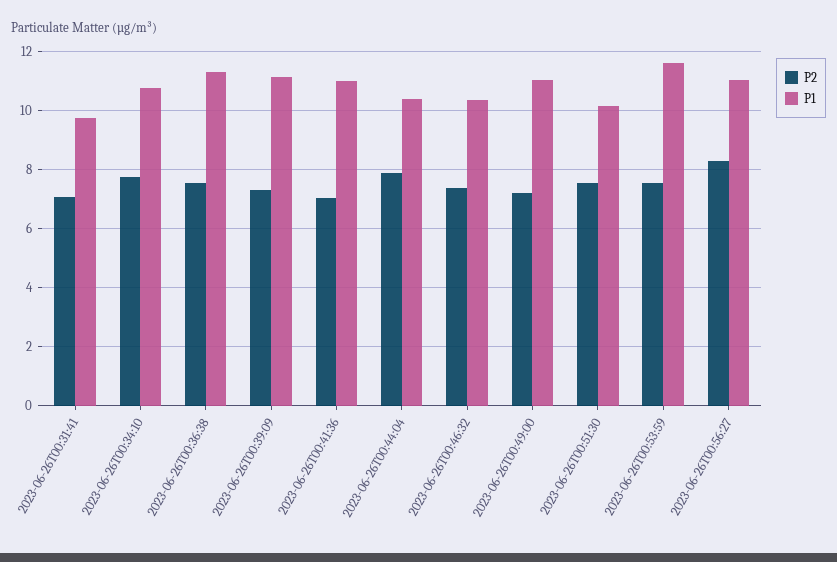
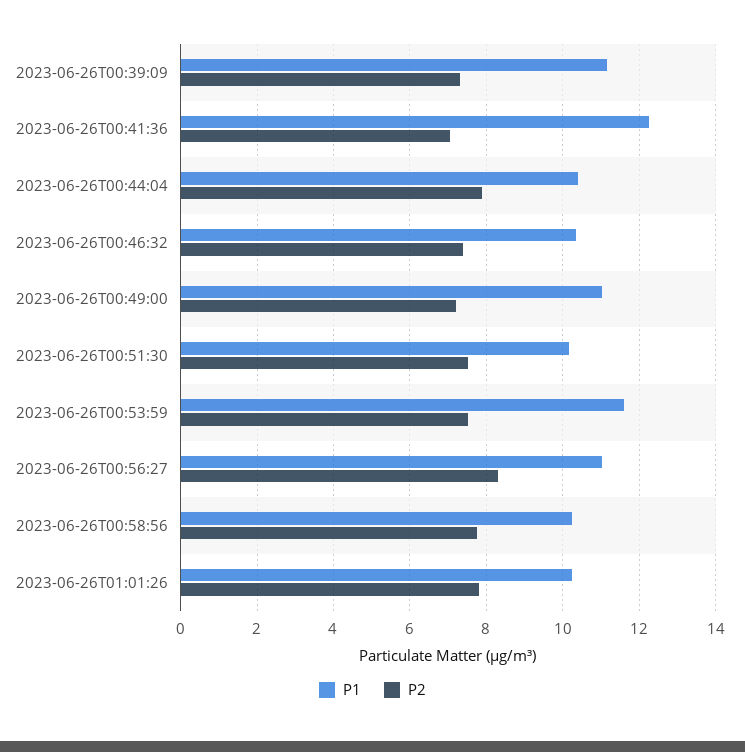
P2, 2023-06-26T00:31:41: 7 -> none
P1, 2023-06-26T00:31:41: 9.75 -> none
P2, 2023-06-26T00:34:10: 7.75 -> none
P1, 2023-06-26T00:34:10: 10.75 -> none
P2, 2023-06-26T00:36:38: 7.5 -> none
P1, 2023-06-26T00:36:38: 11.25 -> none
P1, 2023-06-26T00:41:36: 11 -> 12.2
P1, 2023-06-26T00:58:56: none -> 10.2
P2, 2023-06-26T00:58:56: none -> 7.8
P1, 2023-06-26T01:01:26: none -> 10.2
P2, 2023-06-26T01:01:26: none -> 7.8

